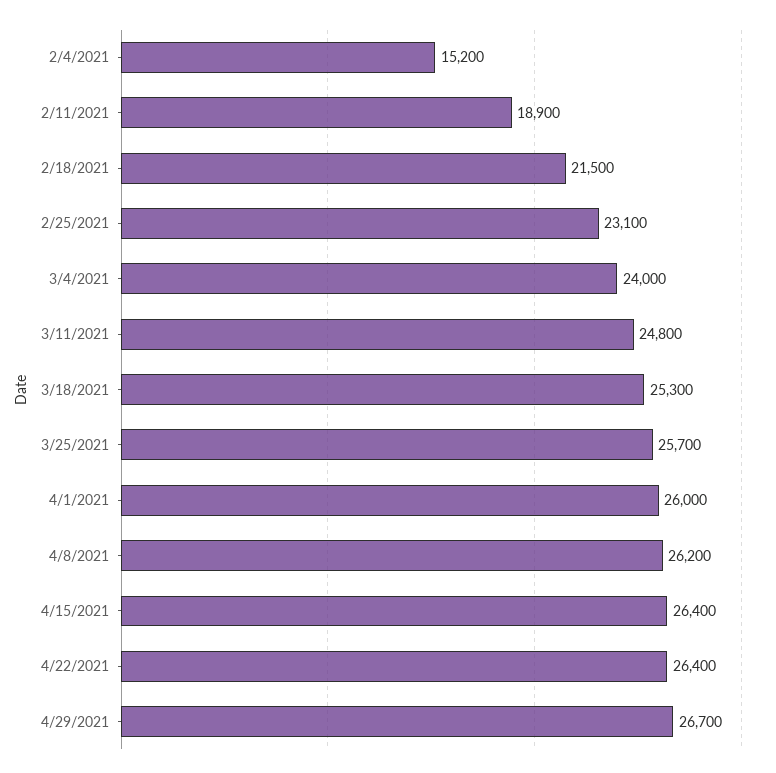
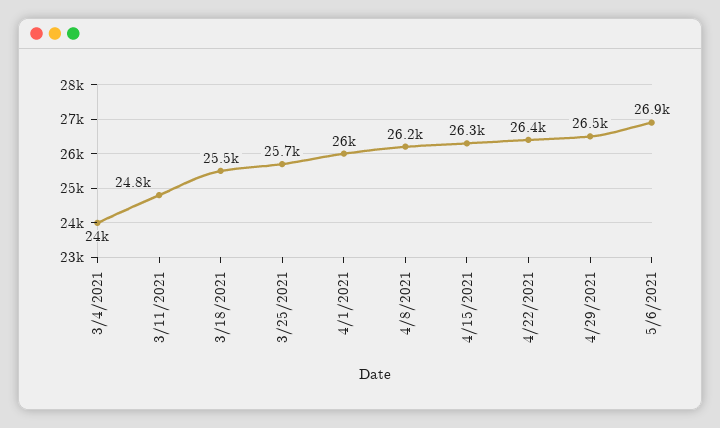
2/4/2021: 15200 -> none
2/11/2021: 18900 -> none
2/18/2021: 21500 -> none
2/25/2021: 23100 -> none
3/18/2021: 25300 -> 25500
4/15/2021: 26400 -> 26300
4/29/2021: 26700 -> 26500
5/6/2021: none -> 26900

